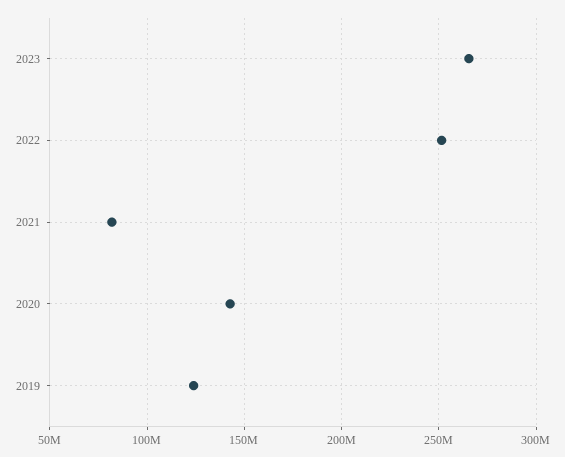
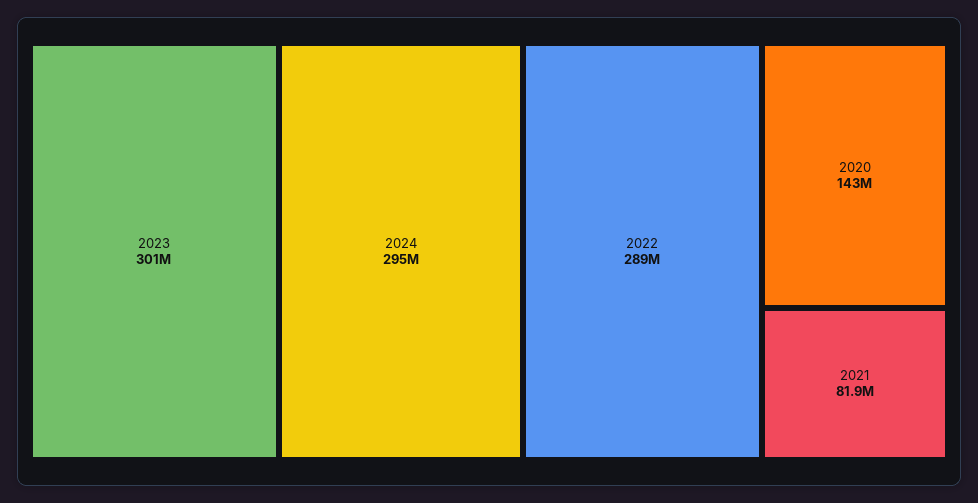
2023: 265000000 -> 301000000
2022: 250000000 -> 289000000
2019: 125000000 -> none
2024: none -> 295000000

